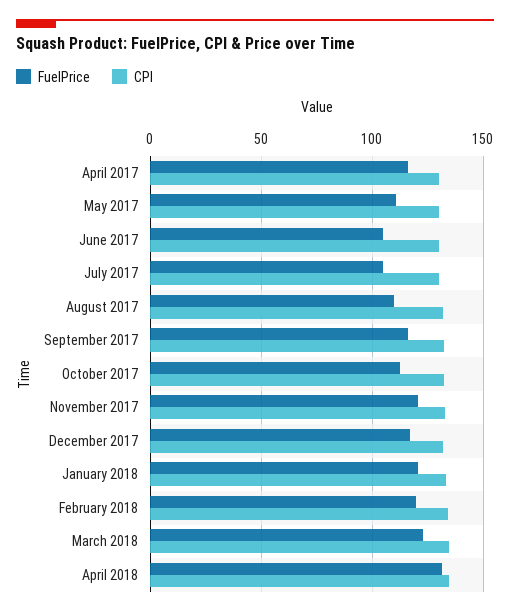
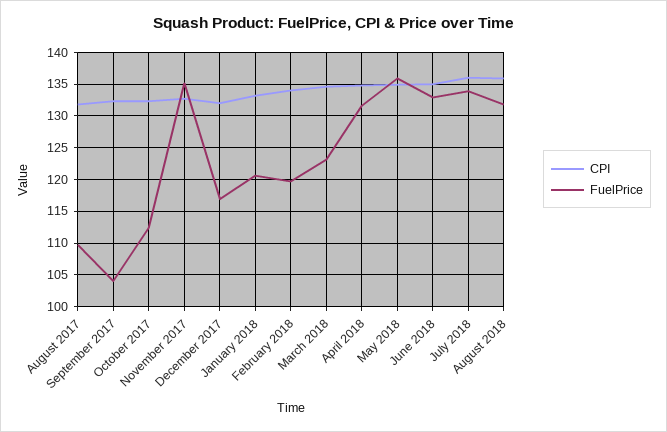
FuelPrice, April 2017: 115 -> none
CPI, April 2017: 130 -> none
FuelPrice, May 2017: 110 -> none
CPI, May 2017: 130 -> none
FuelPrice, June 2017: 105 -> none
CPI, June 2017: 130 -> none
FuelPrice, July 2017: 105 -> none
CPI, July 2017: 130 -> none
FuelPrice, September 2017: 115 -> 104
FuelPrice, November 2017: 120 -> 135
CPI, May 2018: none -> 135
FuelPrice, May 2018: none -> 136
CPI, June 2018: none -> 135
FuelPrice, June 2018: none -> 133
CPI, July 2018: none -> 136
FuelPrice, July 2018: none -> 134
CPI, August 2018: none -> 136
FuelPrice, August 2018: none -> 132

